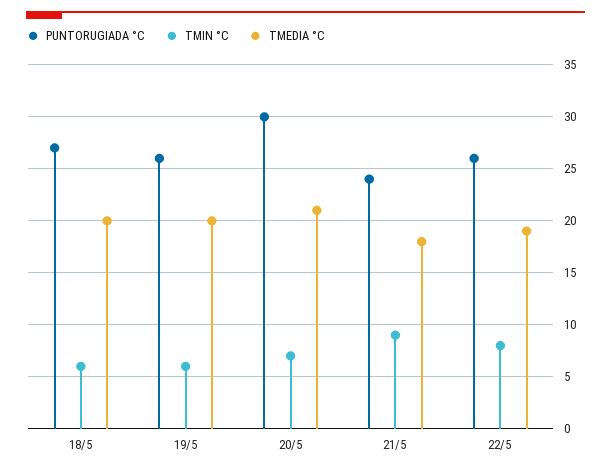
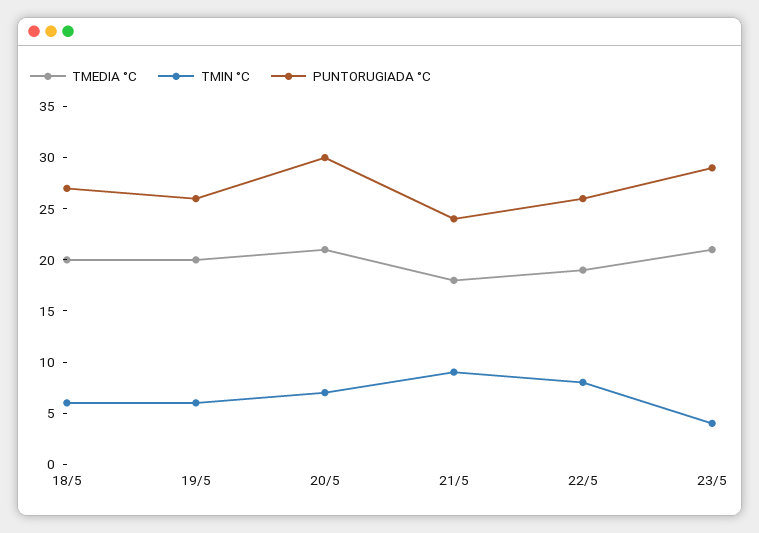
TMEDIA °C, 23/5: none -> 21
TMIN °C, 23/5: none -> 4
PUNTORUGIADA °C, 23/5: none -> 29

